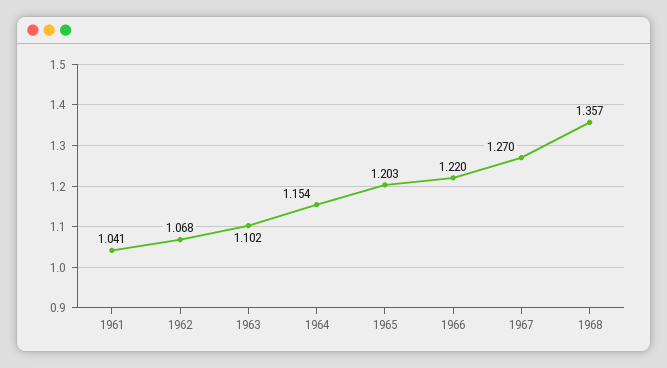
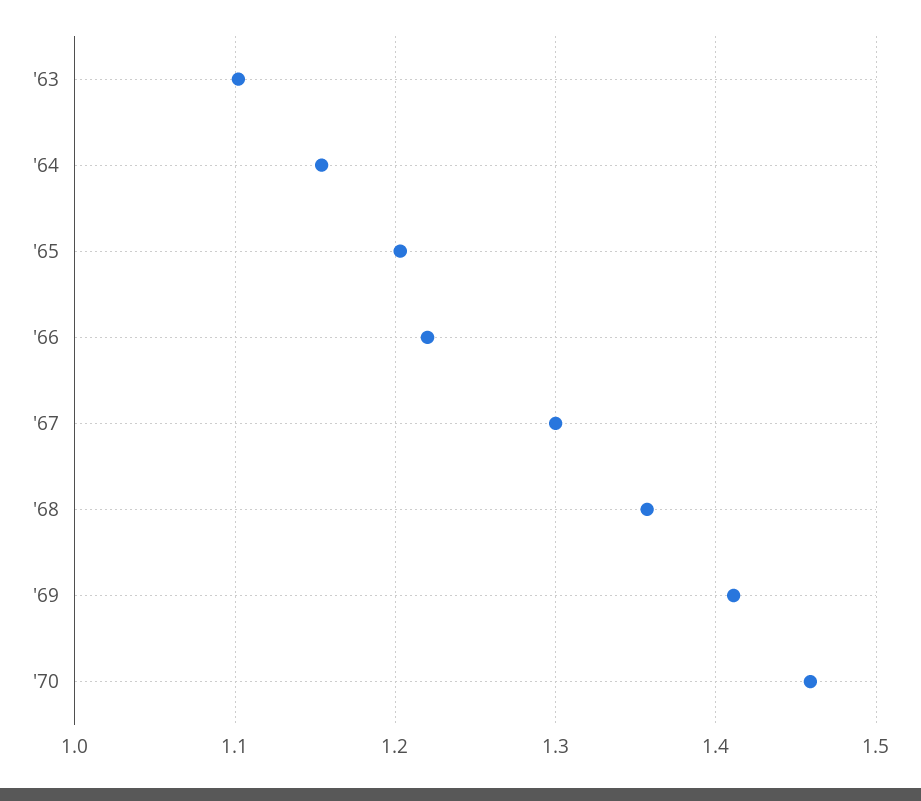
1961: 1.041 -> none
1962: 1.068 -> none
1967: 1.27 -> 1.3
'69: none -> 1.41
'70: none -> 1.46

